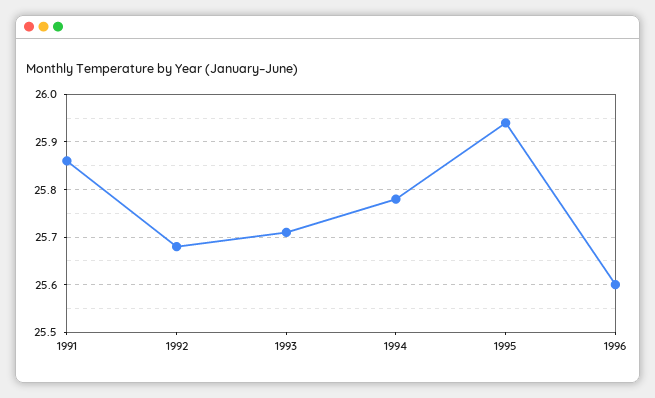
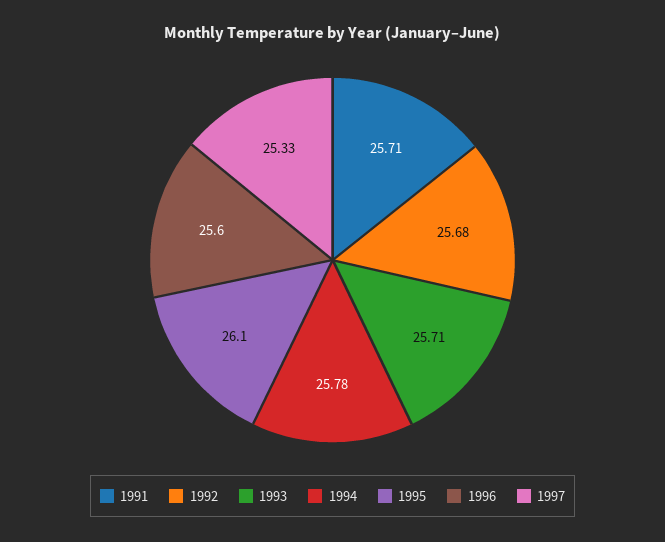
1991: 25.85 -> 25.71
1995: 25.95 -> 26.1
1997: none -> 25.33

